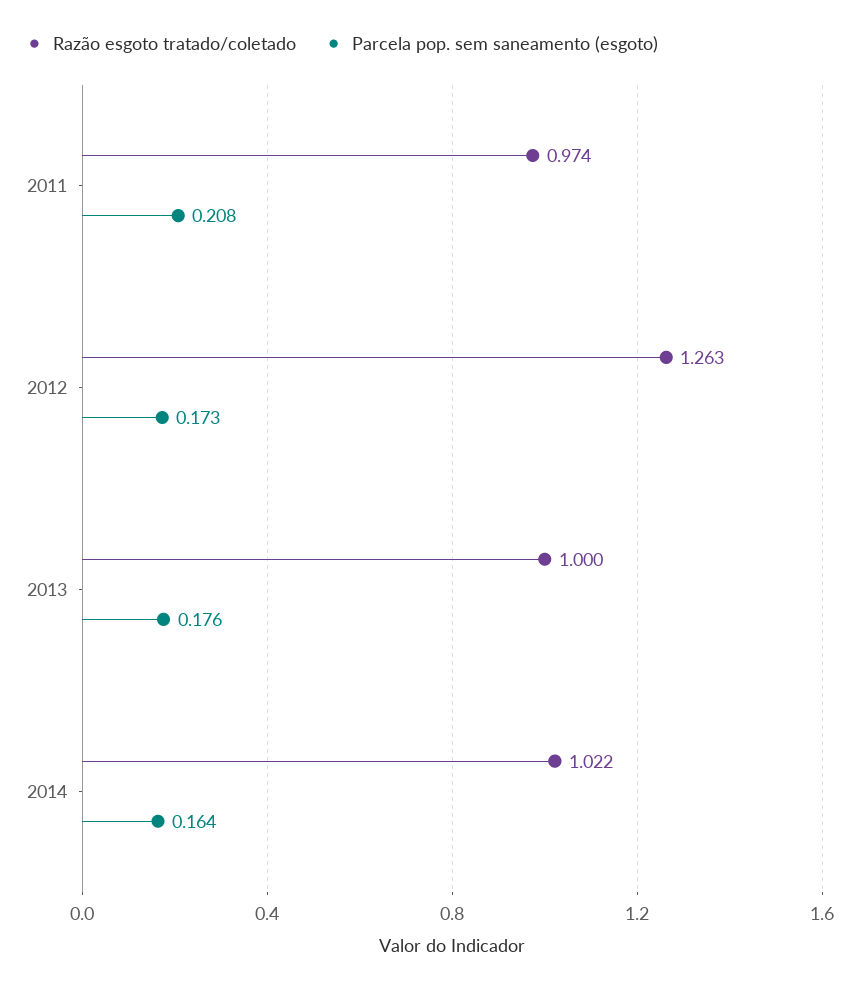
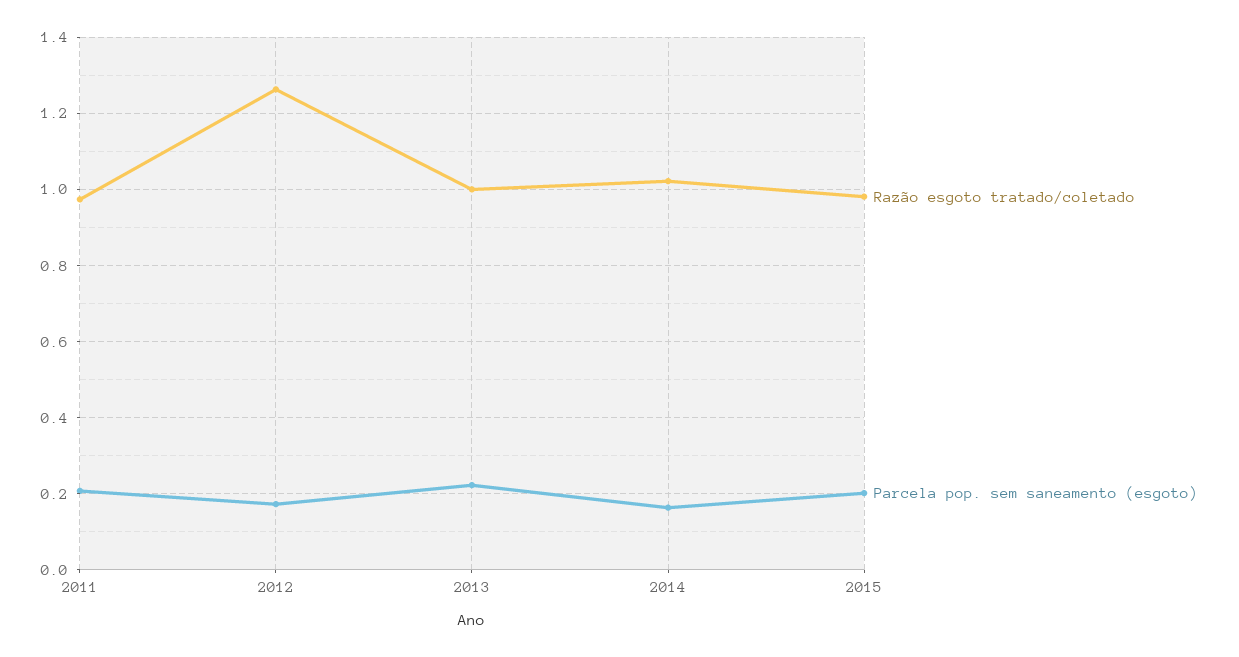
Parcela pop. sem saneamento (esgoto), 2013: 0.176 -> 0.22
Razão esgoto tratado/coletado, 2015: none -> 0.98
Parcela pop. sem saneamento (esgoto), 2015: none -> 0.2

